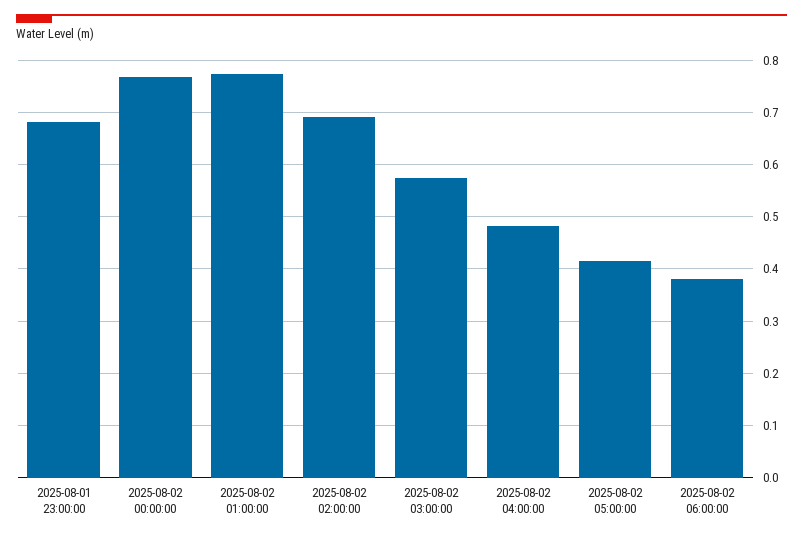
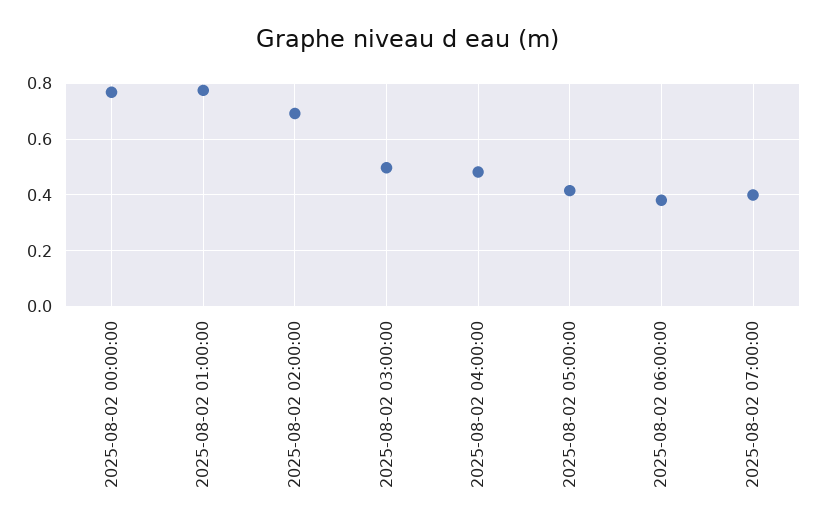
2025-08-01 23:00:00: 0.68 -> none
2025-08-02 03:00:00: 0.58 -> 0.5
2025-08-02 07:00:00: none -> 0.4

